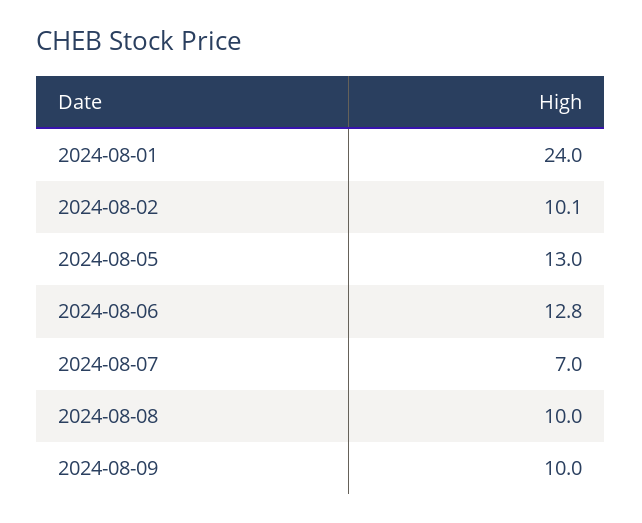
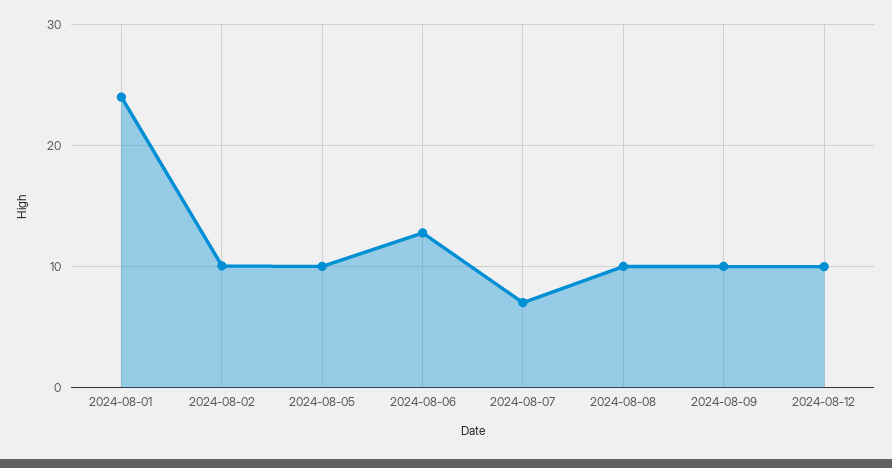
2024-08-05: 13 -> 10
2024-08-12: none -> 10

